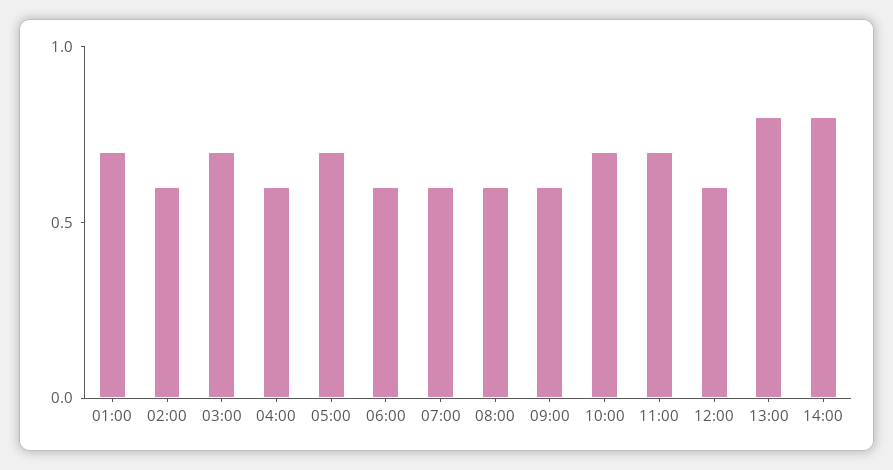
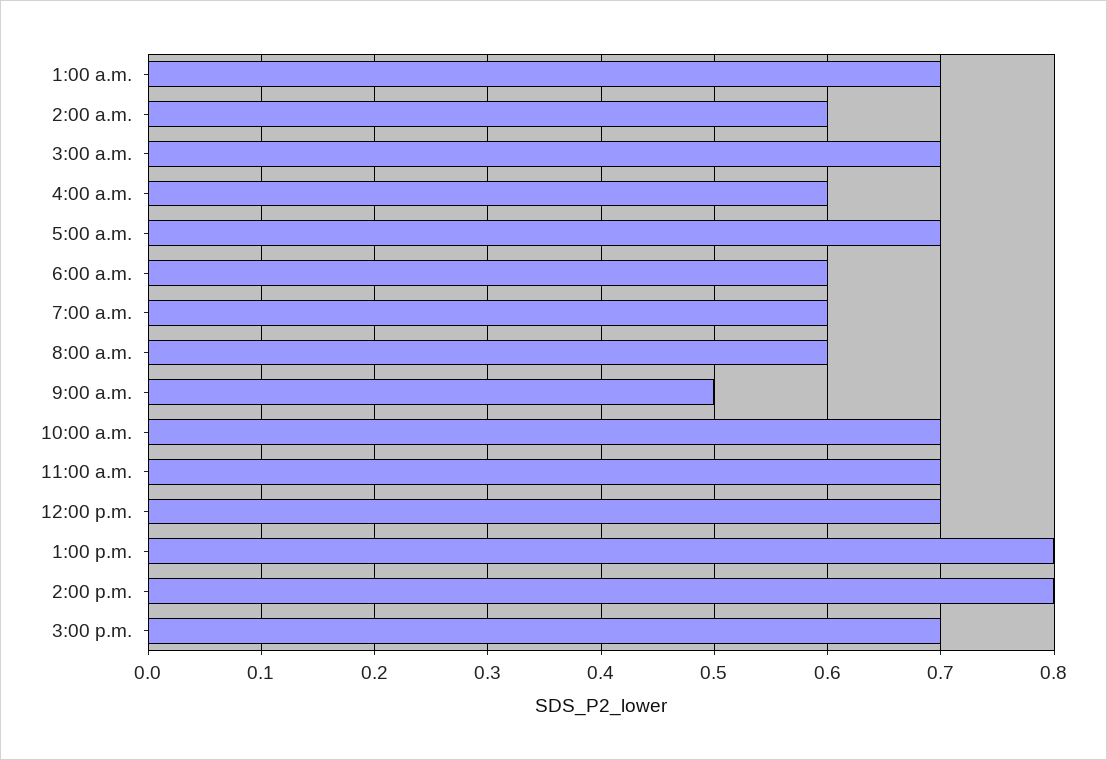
09:00: 0.6 -> 0.5
12:00: 0.6 -> 0.7
3:00 p.m.: none -> 0.7

